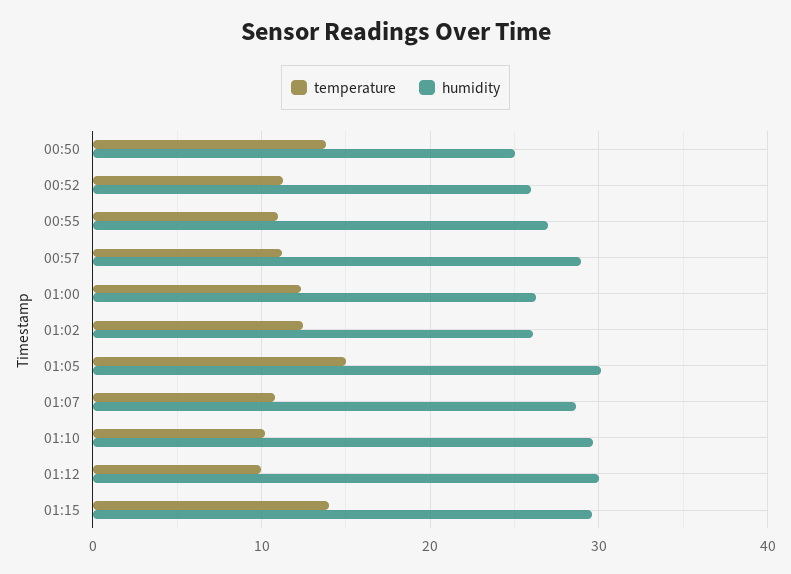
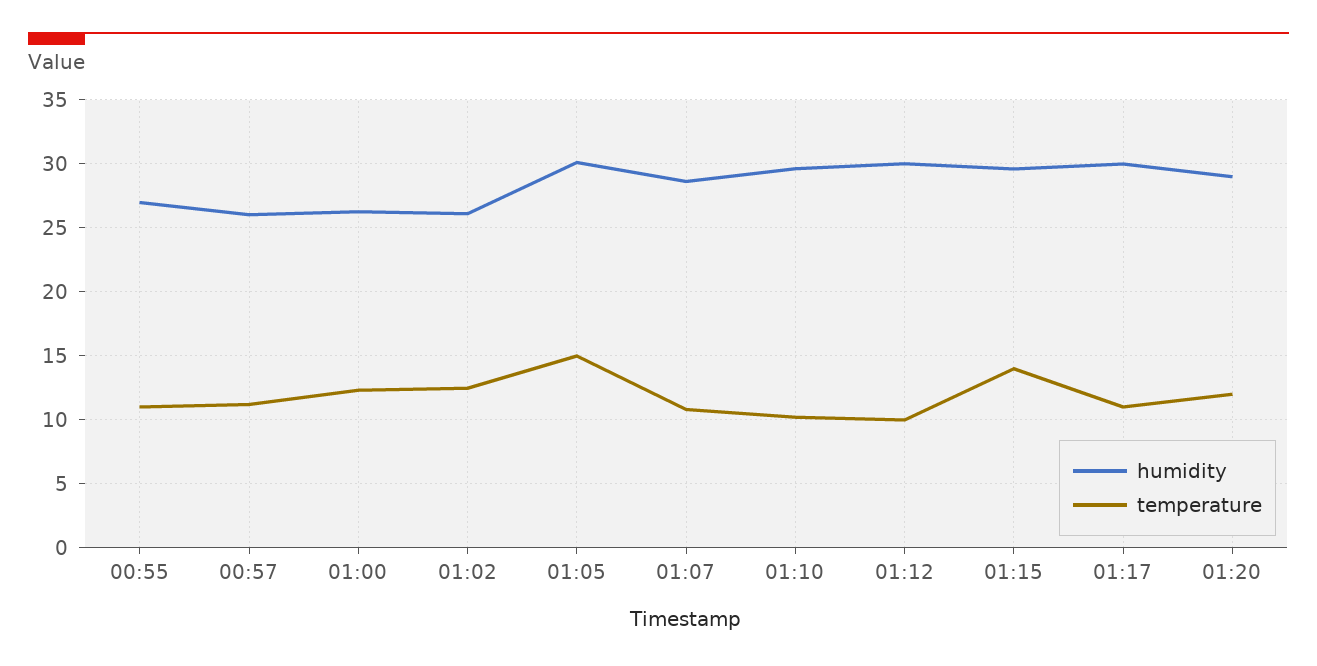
temperature, 00:50: 14 -> none
humidity, 00:50: 25 -> none
temperature, 00:52: 11 -> none
humidity, 00:52: 26 -> none
humidity, 00:57: 29 -> 26
humidity, 01:17: none -> 30
temperature, 01:17: none -> 11
humidity, 01:20: none -> 29
temperature, 01:20: none -> 12

